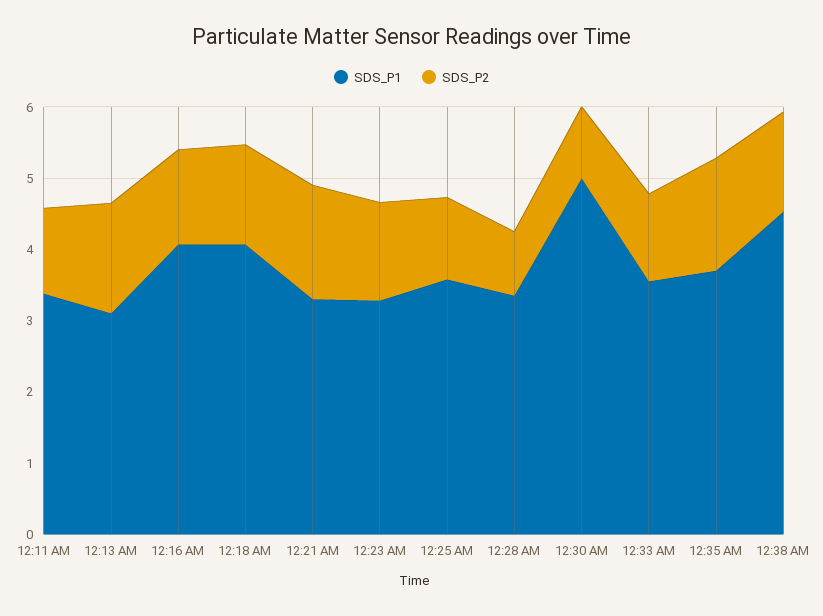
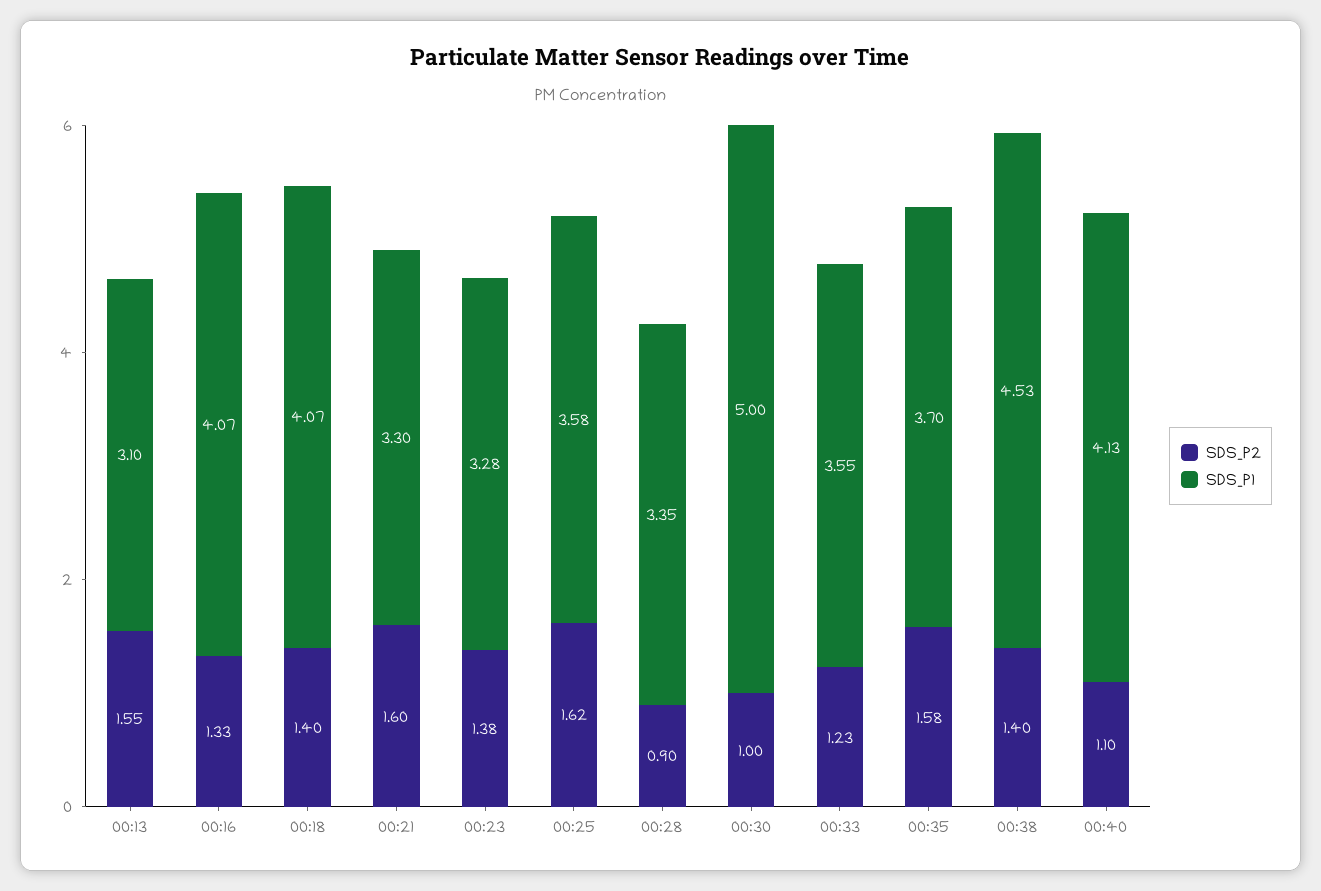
SDS_P1, 12:11 AM: 3.4 -> none
SDS_P2, 12:11 AM: 1.2 -> none
SDS_P2, 12:25 AM: 1.2 -> 1.62
SDS_P2, 00:40: none -> 1.1
SDS_P1, 00:40: none -> 4.13

